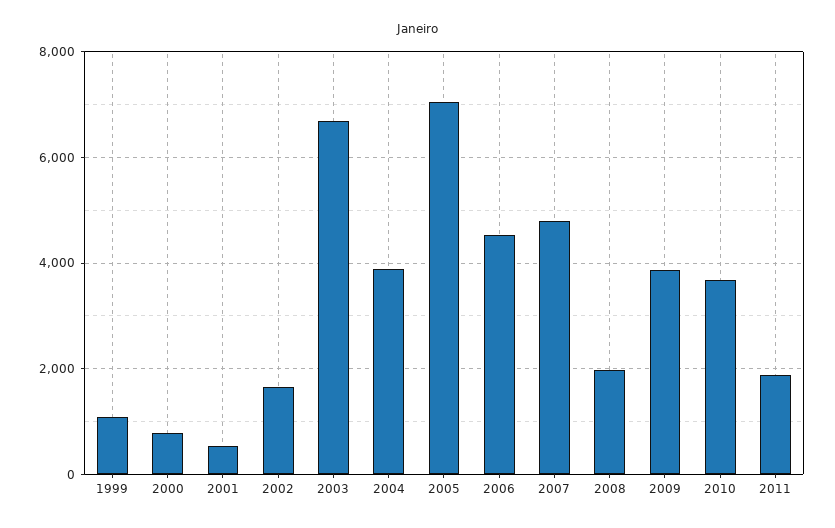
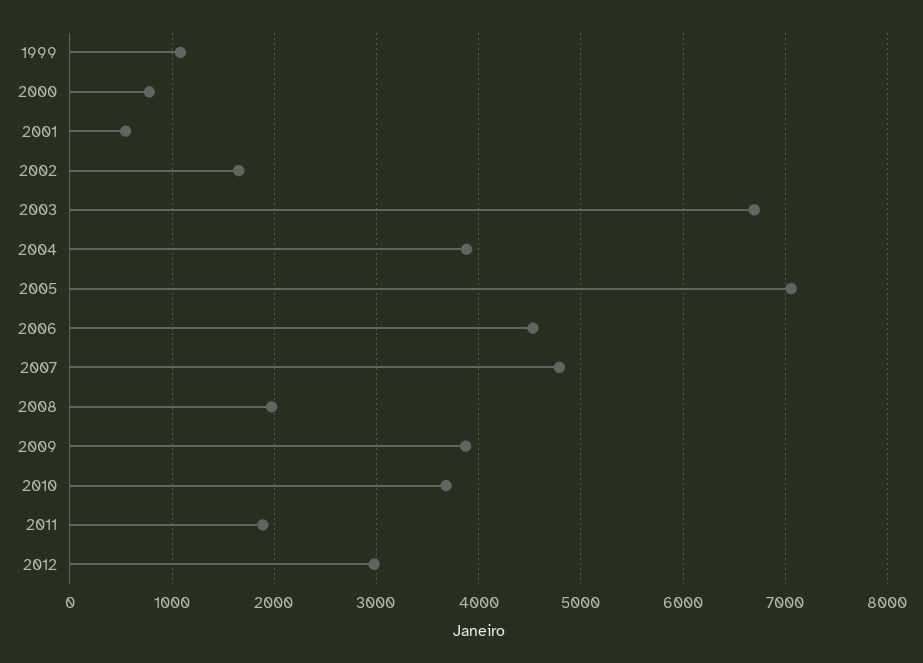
2012: none -> 3000

